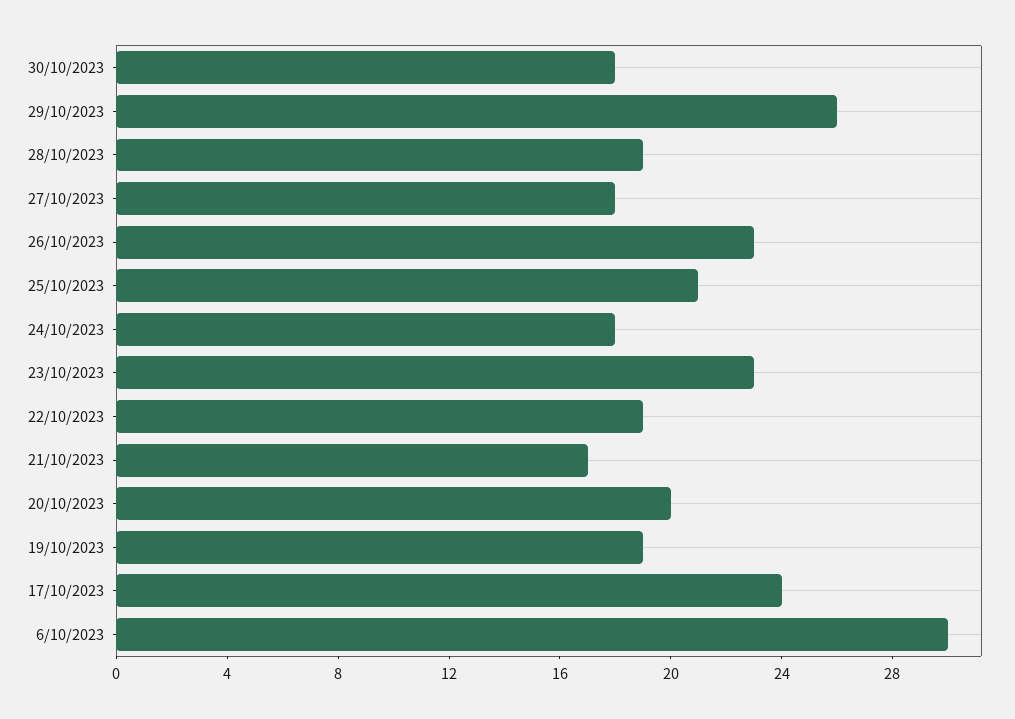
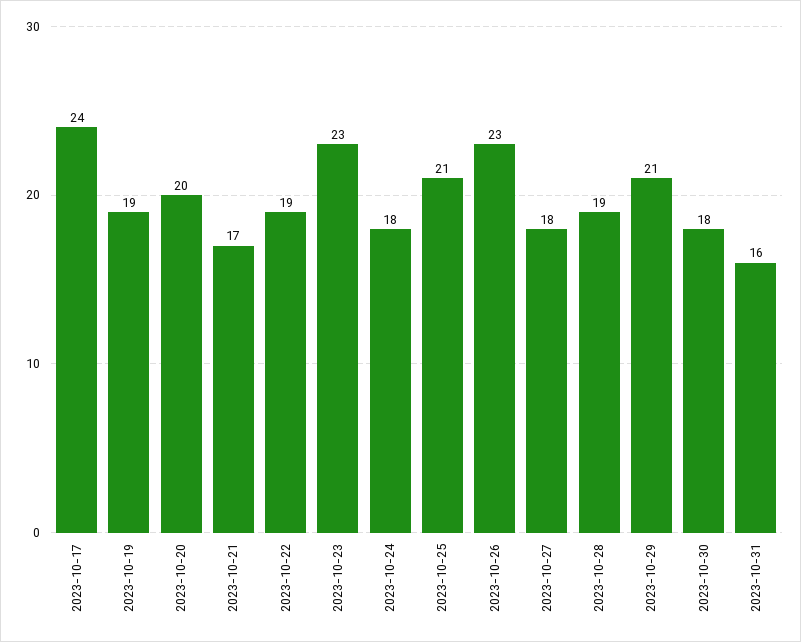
29/10/2023: 26 -> 21
6/10/2023: 30 -> none
2023-10-31: none -> 16

